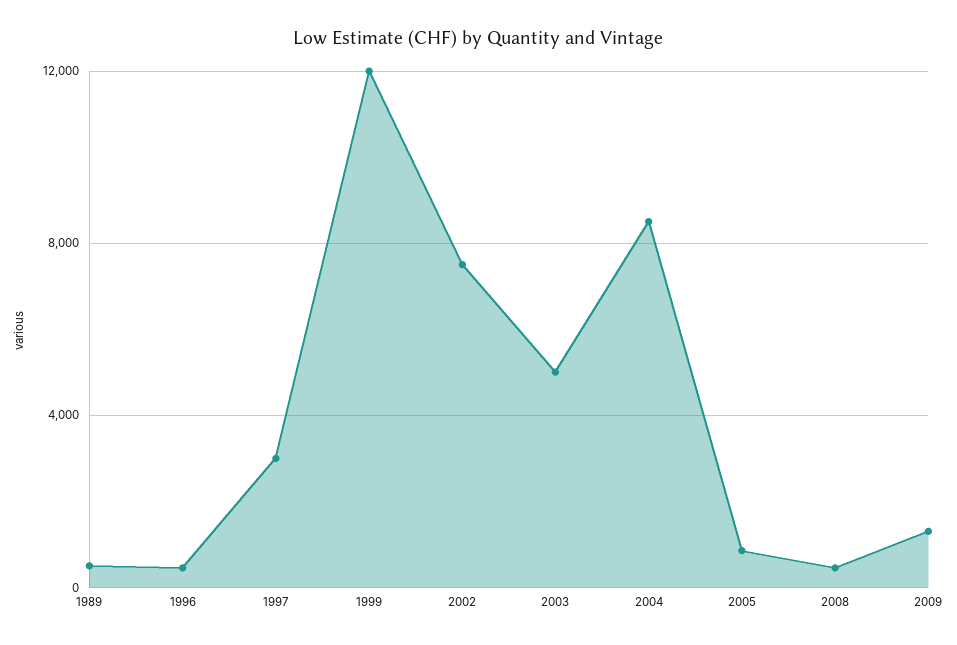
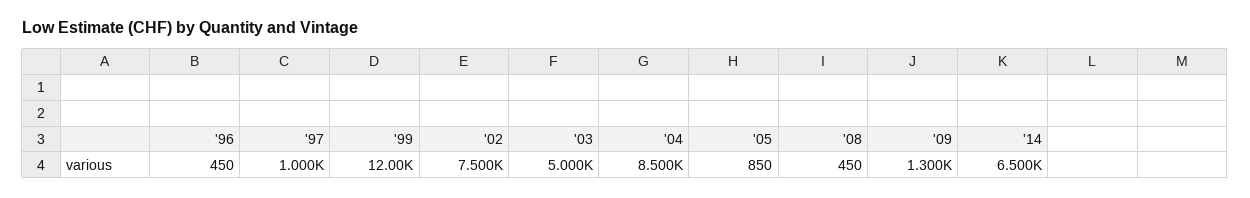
1989: 500 -> none
1997: 3000 -> 1000
'14: none -> 6500

